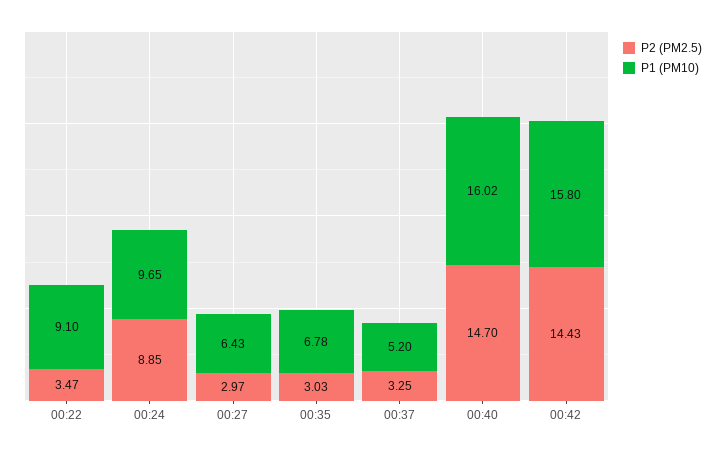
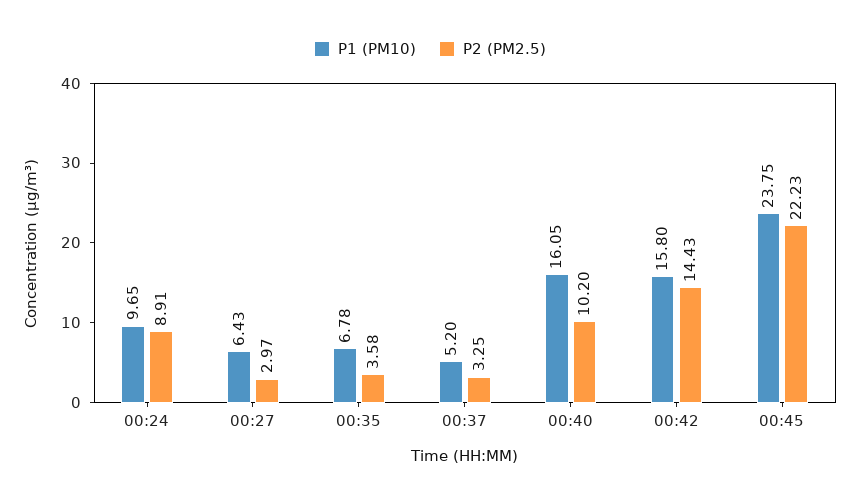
P2 (PM2.5), 00:22: 3.47 -> none
P1 (PM10), 00:22: 9.1 -> none
P2 (PM2.5), 00:24: 8.85 -> 8.91
P2 (PM2.5), 00:35: 3.03 -> 3.58
P2 (PM2.5), 00:40: 14.7 -> 10.2
P1 (PM10), 00:40: 16.02 -> 16.05
P1 (PM10), 00:45: none -> 23.75
P2 (PM2.5), 00:45: none -> 22.23

